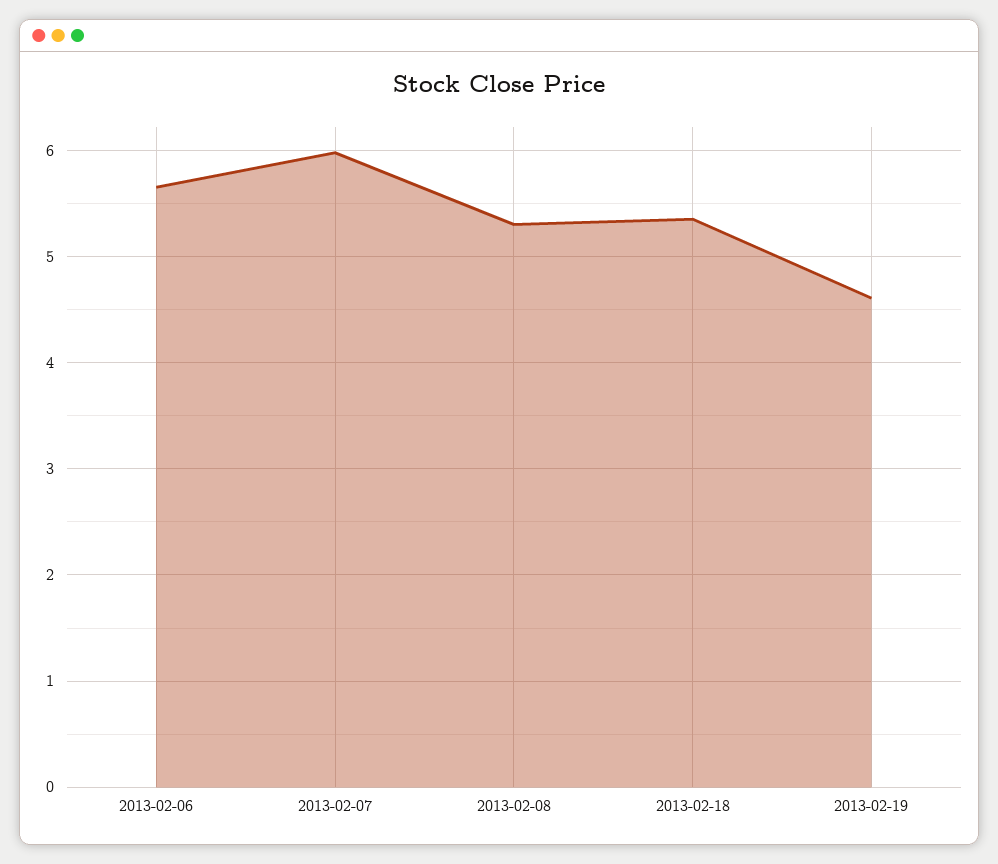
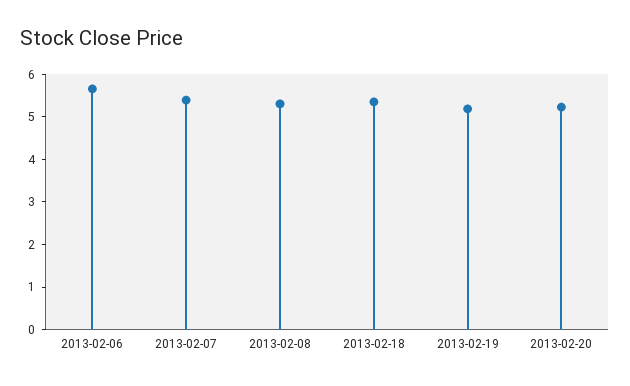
2013-02-07: 6 -> 5.4
2013-02-19: 4.6 -> 5.2
2013-02-20: none -> 5.2

